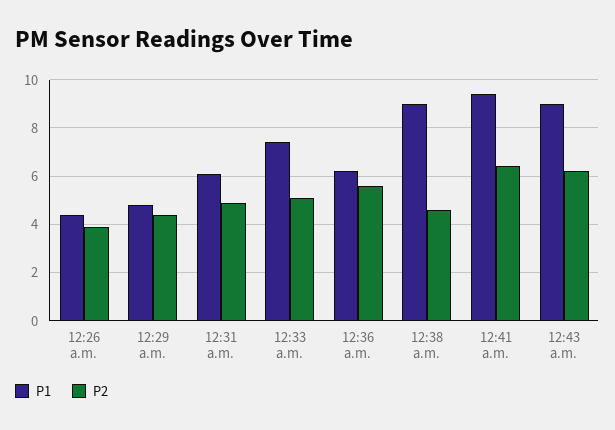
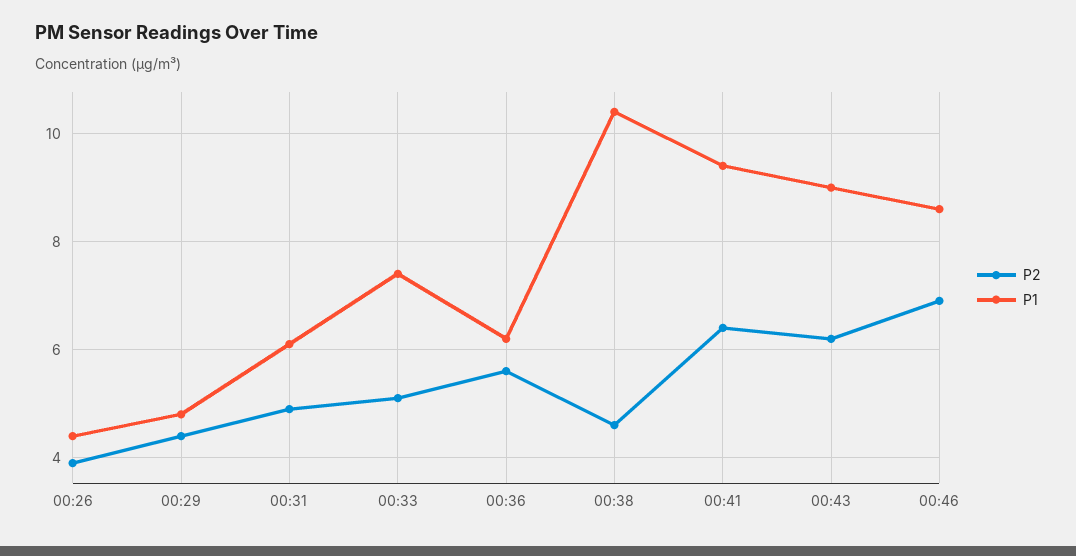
P1, 12:38 a.m.: 9 -> 10.5
P2, 00:46: none -> 7
P1, 00:46: none -> 8.5

